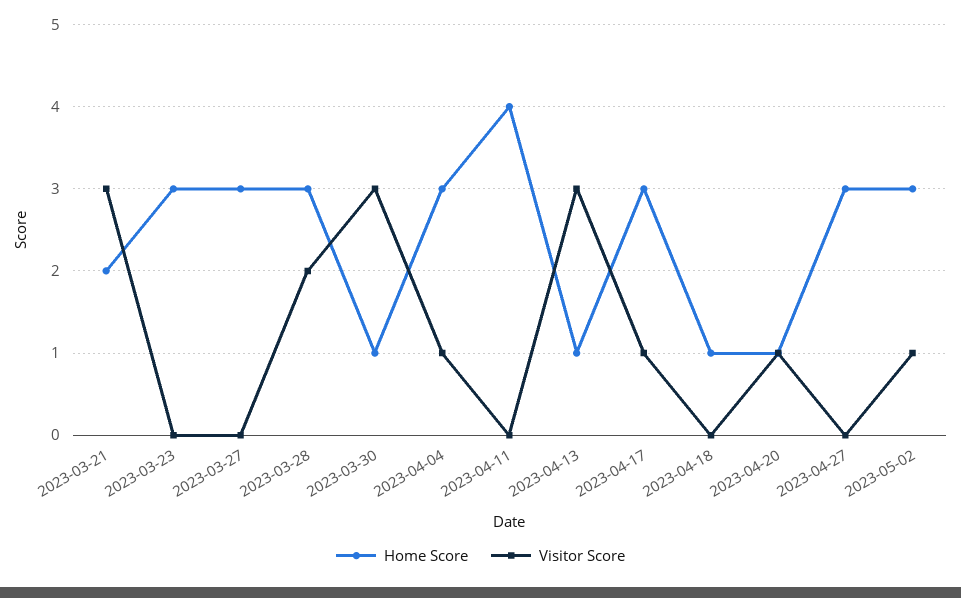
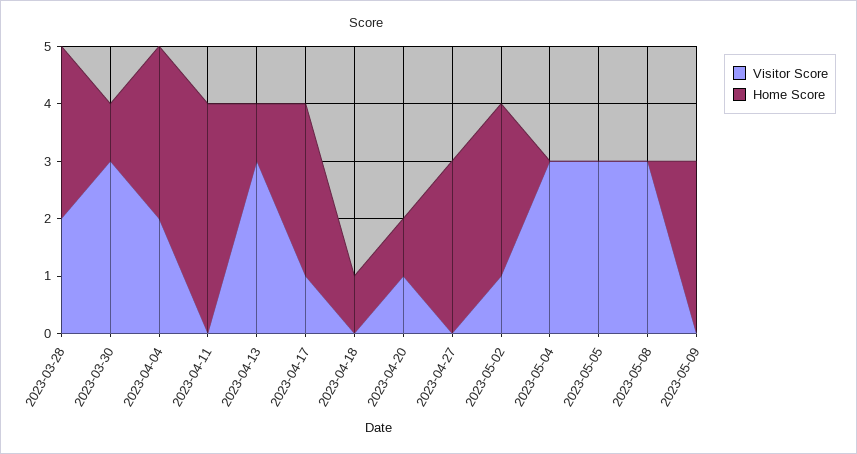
Home Score, 2023-03-21: 2 -> none
Visitor Score, 2023-03-21: 3 -> none
Home Score, 2023-03-23: 3 -> none
Visitor Score, 2023-03-23: 0 -> none
Home Score, 2023-03-27: 3 -> none
Visitor Score, 2023-03-27: 0 -> none
Visitor Score, 2023-04-04: 1 -> 2
Visitor Score, 2023-05-04: none -> 3
Home Score, 2023-05-04: none -> 0
Visitor Score, 2023-05-05: none -> 3
Home Score, 2023-05-05: none -> 0
Visitor Score, 2023-05-08: none -> 3
Home Score, 2023-05-08: none -> 0
Visitor Score, 2023-05-09: none -> 0
Home Score, 2023-05-09: none -> 3

